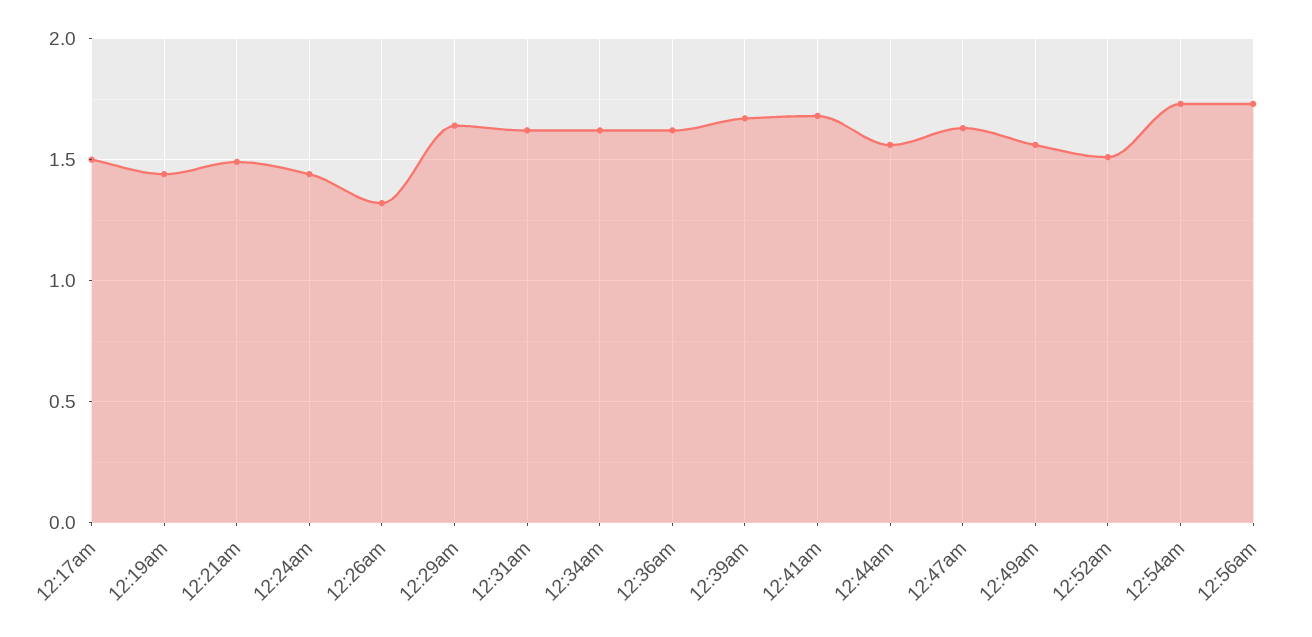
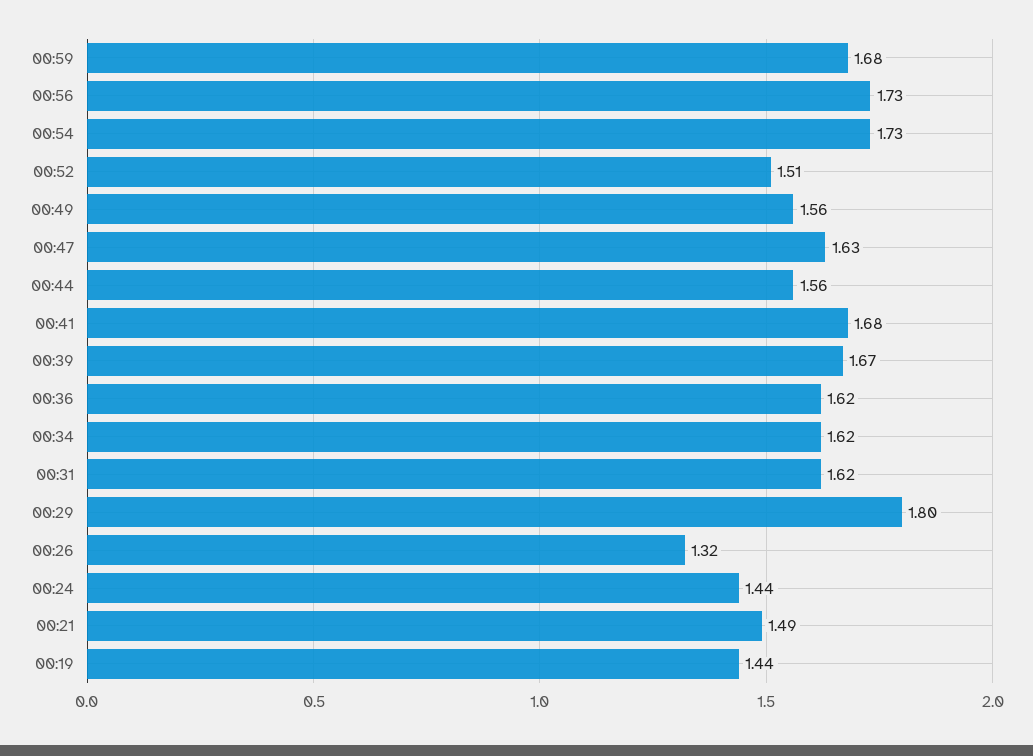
12:17am: 1.5 -> none
12:29am: 1.65 -> 1.8
00:59: none -> 1.68

